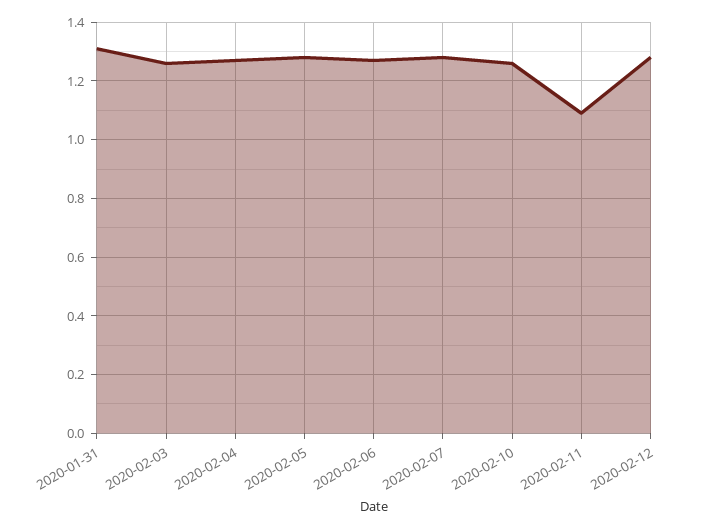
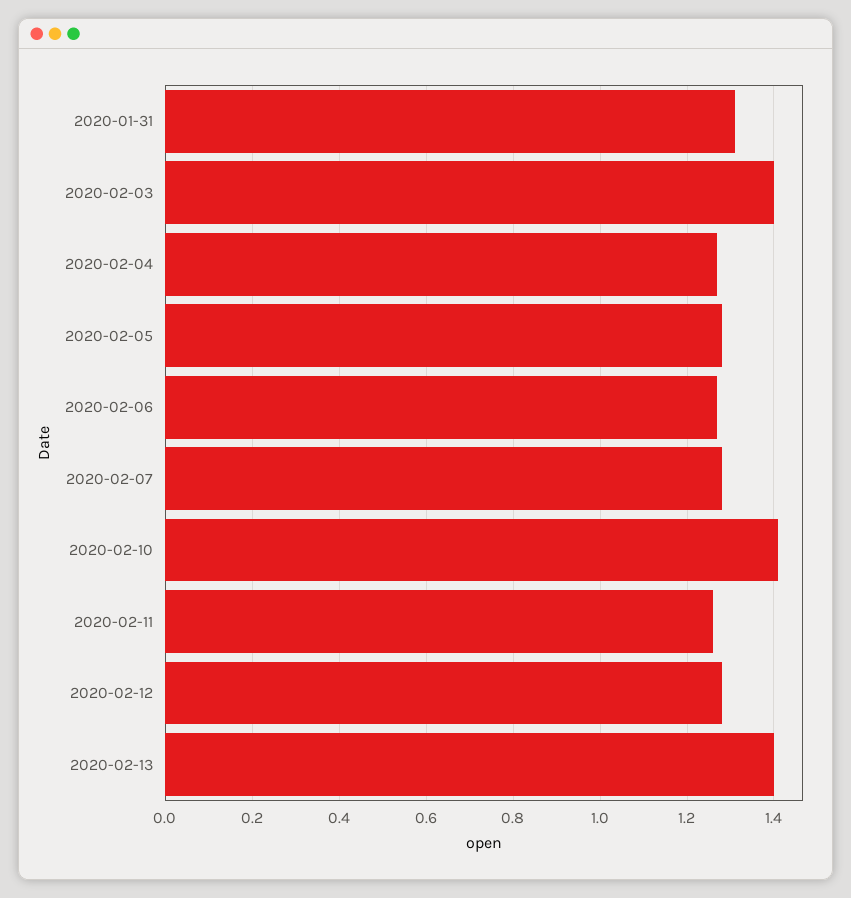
2020-02-03: 1.25 -> 1.4
2020-02-10: 1.25 -> 1.4
2020-02-11: 1.1 -> 1.25
2020-02-13: none -> 1.4

